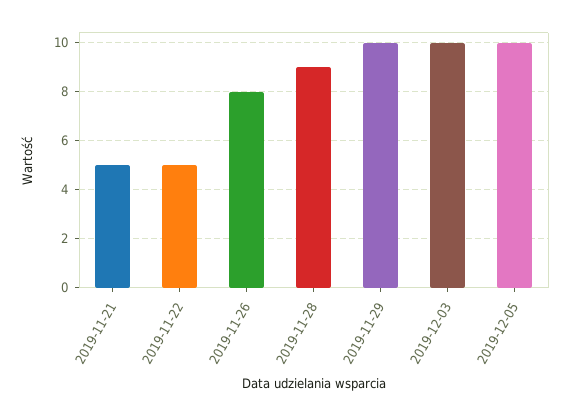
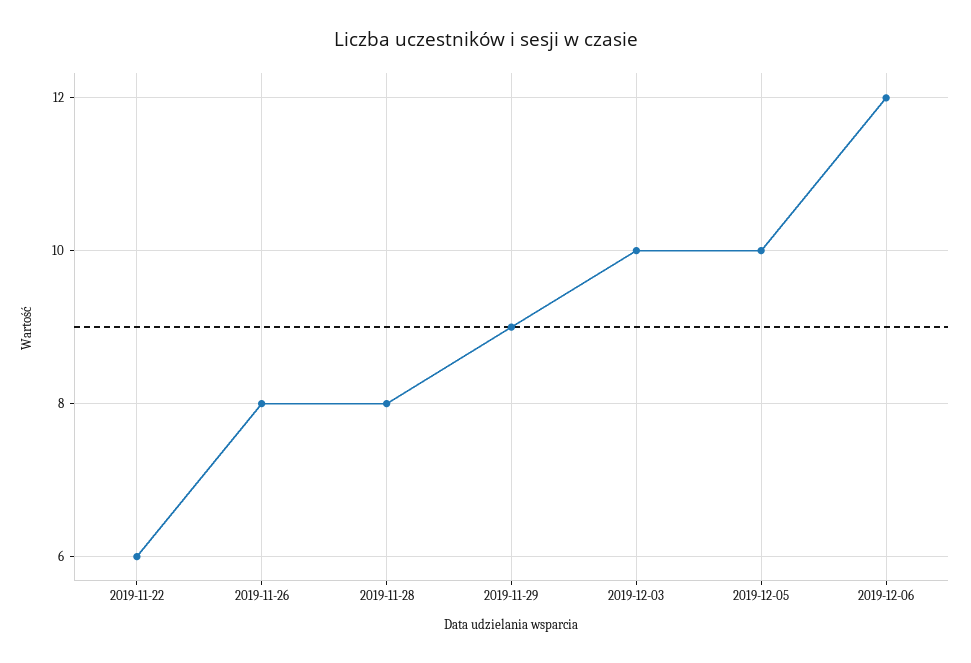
2019-11-21: 5 -> none
2019-11-22: 5 -> 6
2019-11-28: 9 -> 8
2019-11-29: 10 -> 9
2019-12-06: none -> 12

